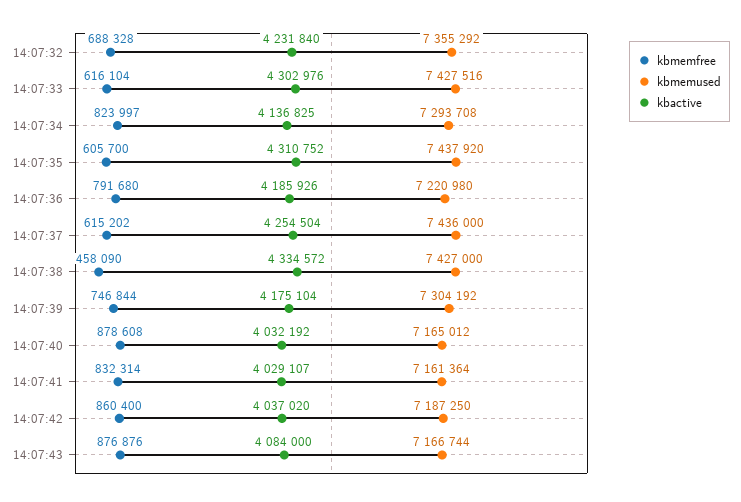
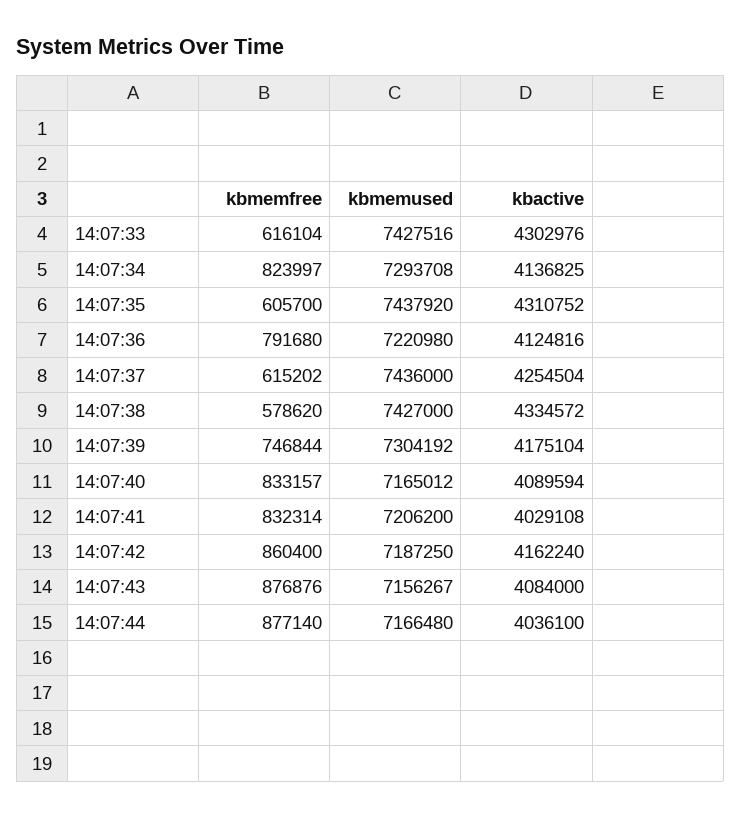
kbmemfree, 14:07:32: 688328 -> none
kbmemused, 14:07:32: 7355292 -> none
kbactive, 14:07:32: 4231840 -> none
kbactive, 14:07:36: 4185926 -> 4124816
kbmemfree, 14:07:38: 458090 -> 578620
kbmemfree, 14:07:40: 878608 -> 833157
kbactive, 14:07:40: 4032192 -> 4089594
kbmemused, 14:07:41: 7161364 -> 7206200
kbactive, 14:07:41: 4029107 -> 4029108
kbactive, 14:07:42: 4037020 -> 4162240
kbmemused, 14:07:43: 7166744 -> 7156267
kbmemfree, 14:07:44: none -> 877140
kbmemused, 14:07:44: none -> 7166480
kbactive, 14:07:44: none -> 4036100

